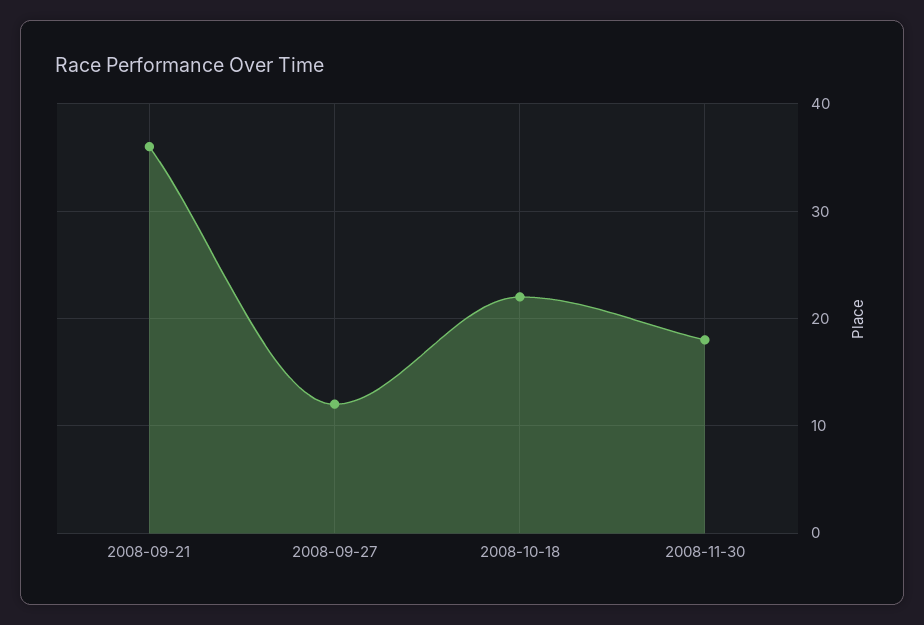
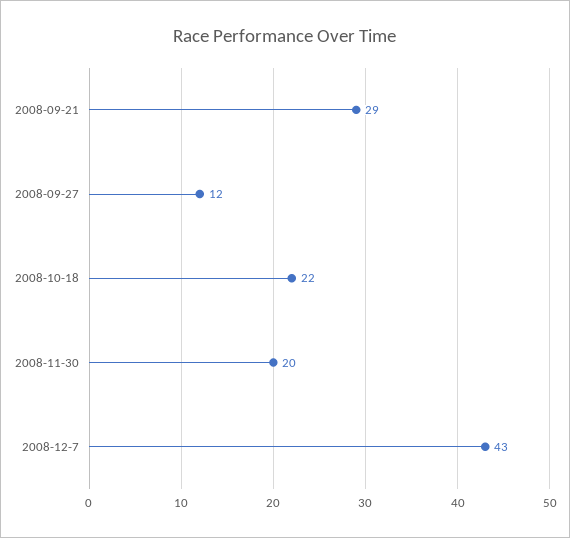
2008-09-21: 36 -> 29
2008-11-30: 18 -> 20
2008-12-7: none -> 43

